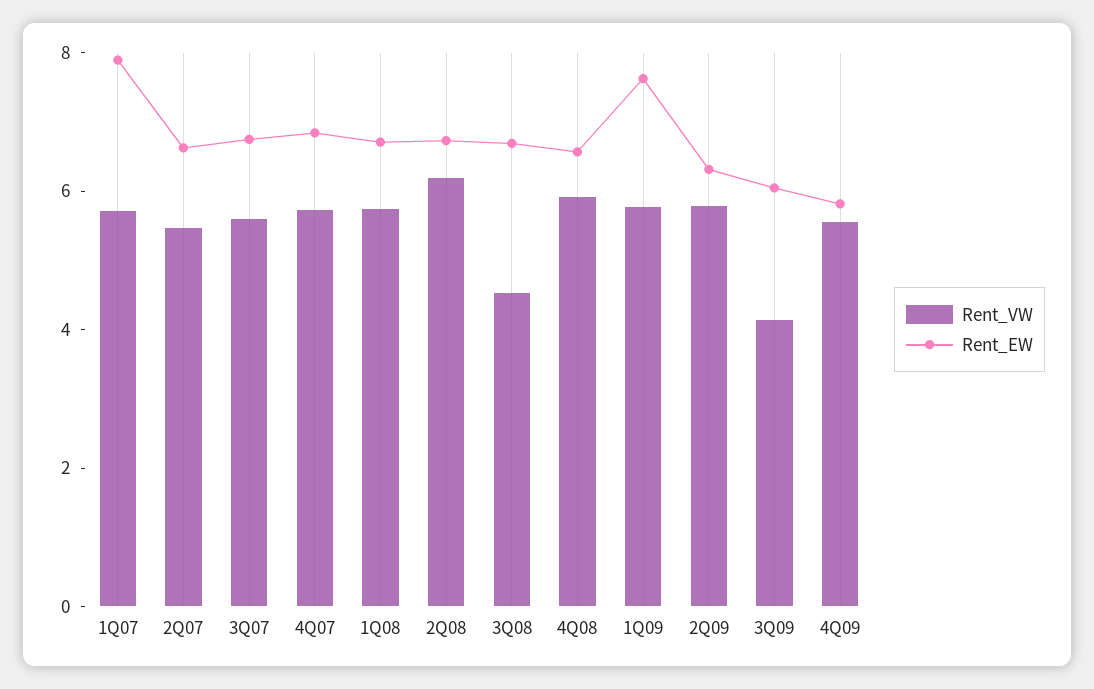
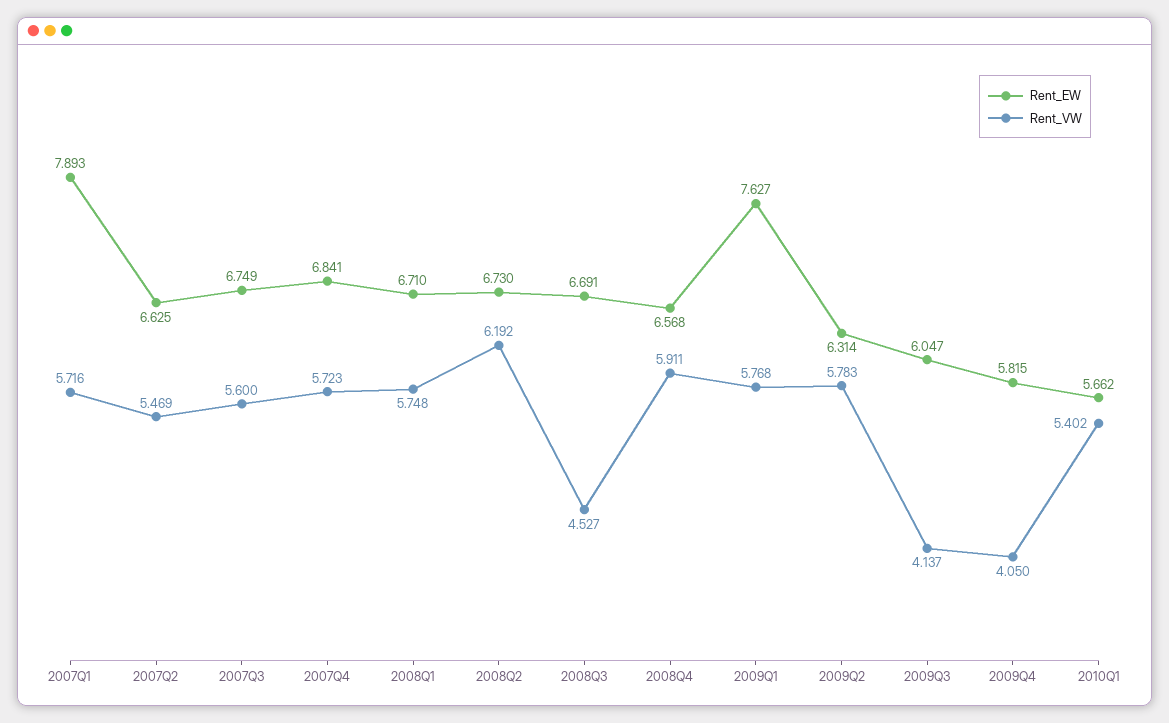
Rent_VW, 4Q09: 5.5 -> 4.05
Rent_EW, 2010Q1: none -> 5.662
Rent_VW, 2010Q1: none -> 5.402

